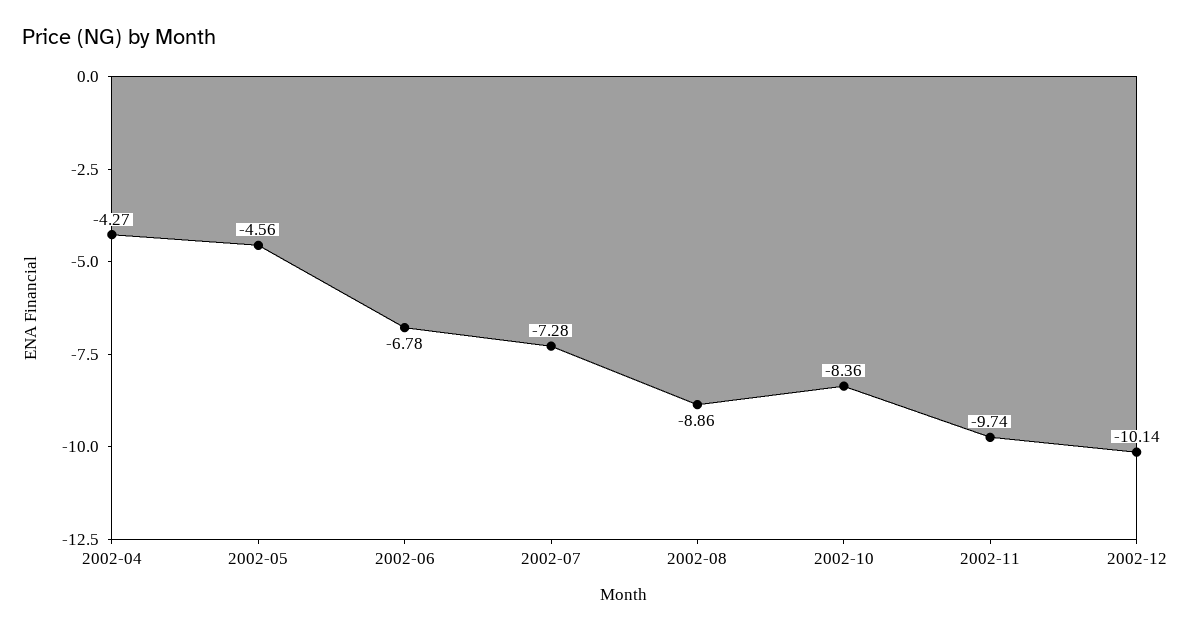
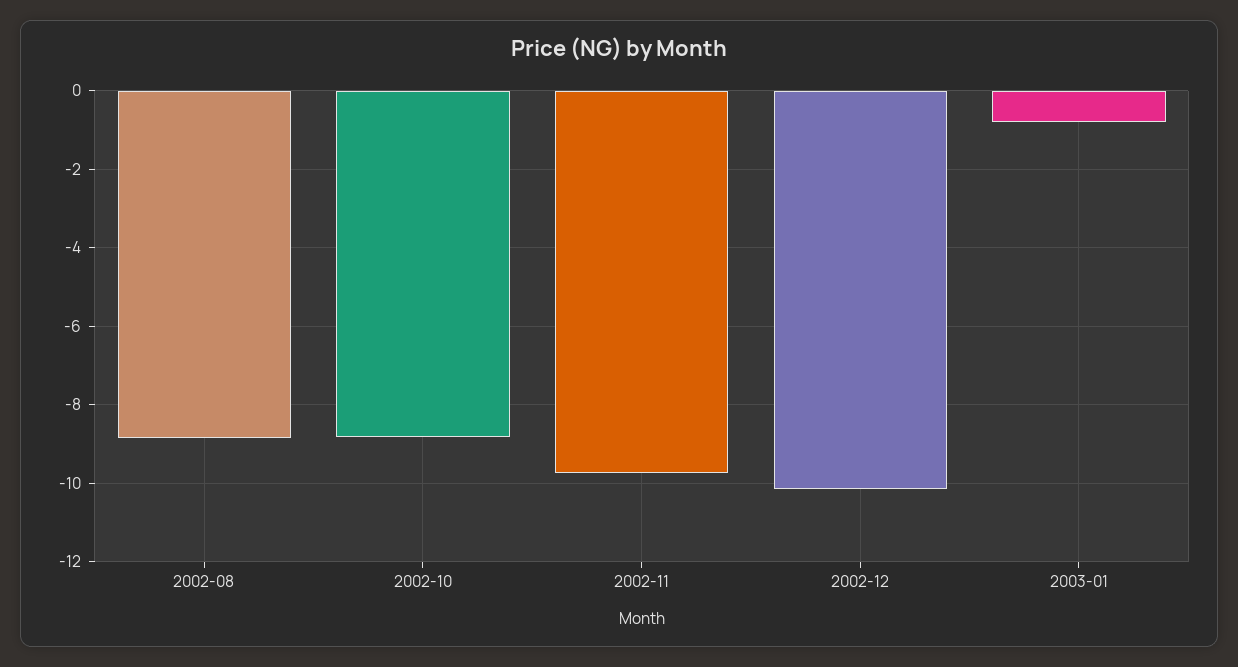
2002-04: -4.27 -> none
2002-05: -4.56 -> none
2002-06: -6.78 -> none
2002-07: -7.28 -> none
2002-10: -8.36 -> -8.8
2003-01: none -> -0.8

